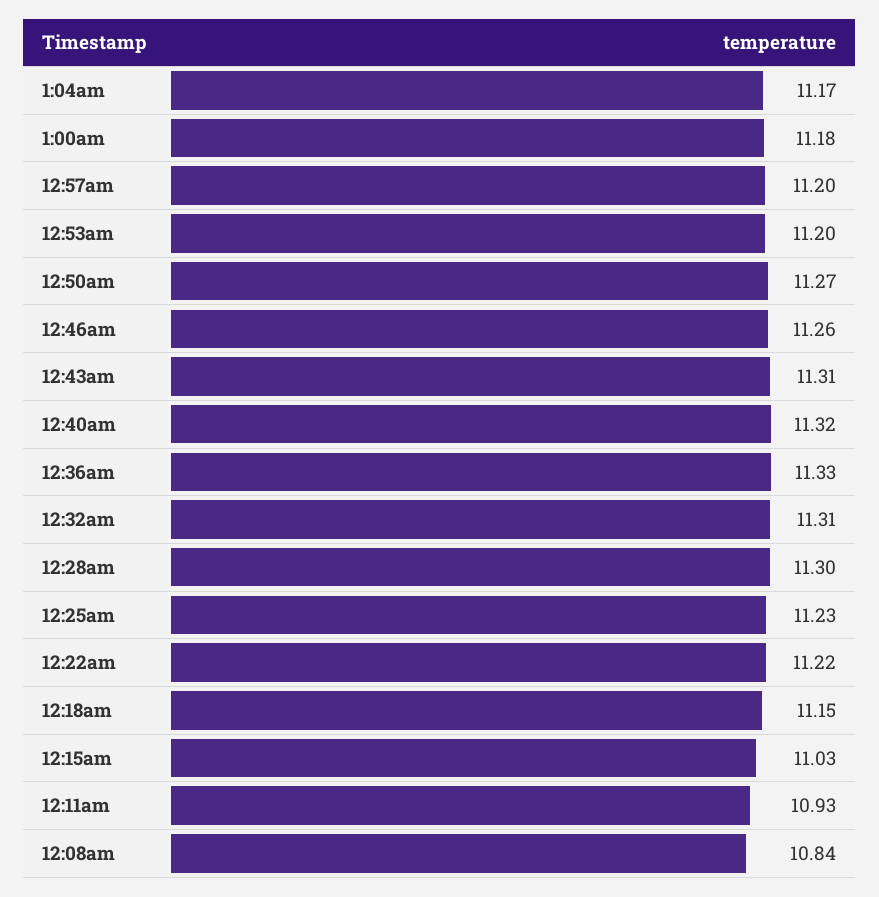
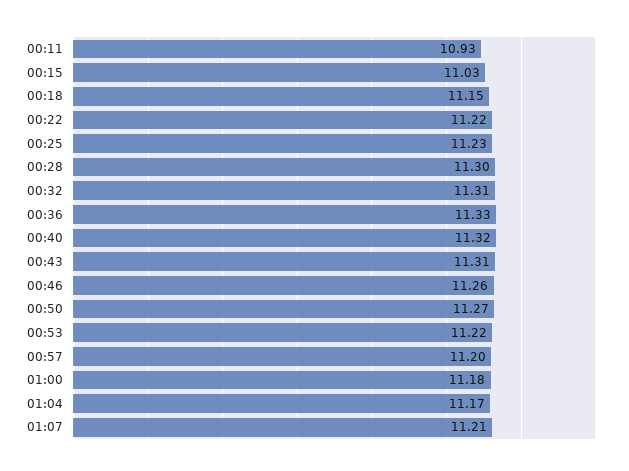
12:53am: 11.2 -> 11.22
12:08am: 10.84 -> none
01:07: none -> 11.21

